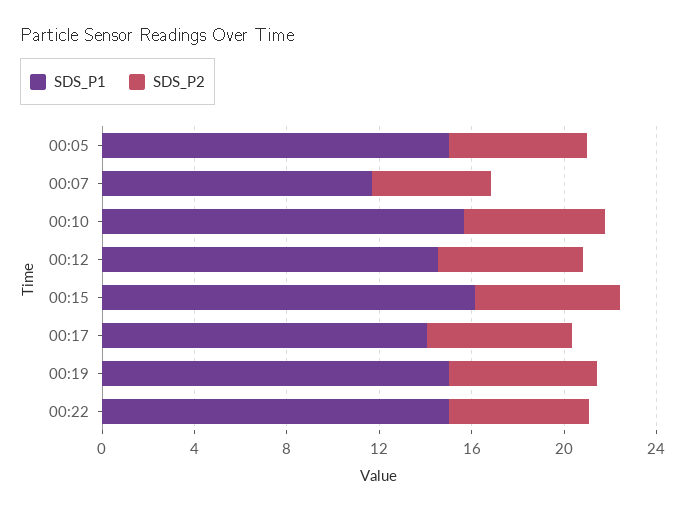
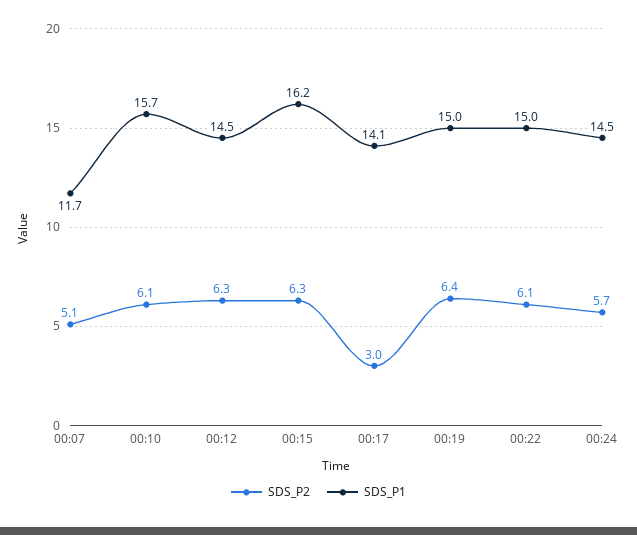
SDS_P1, 00:05: 15 -> none
SDS_P2, 00:05: 6 -> none
SDS_P2, 00:17: 6 -> 3
SDS_P2, 00:24: none -> 5.7
SDS_P1, 00:24: none -> 14.5

